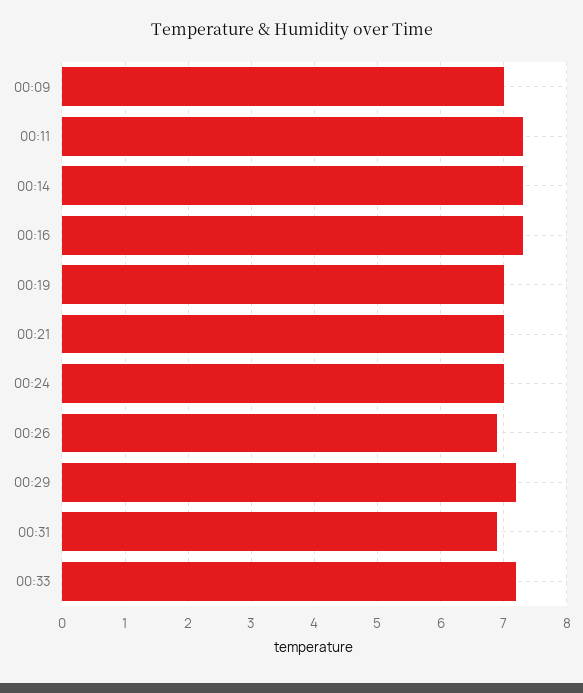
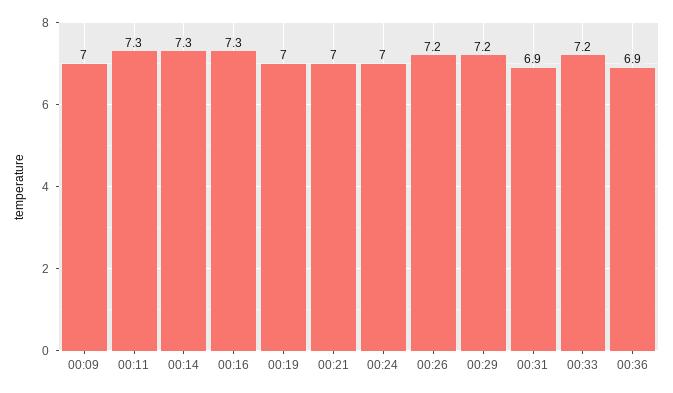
00:26: 6.9 -> 7.2
00:36: none -> 6.9

